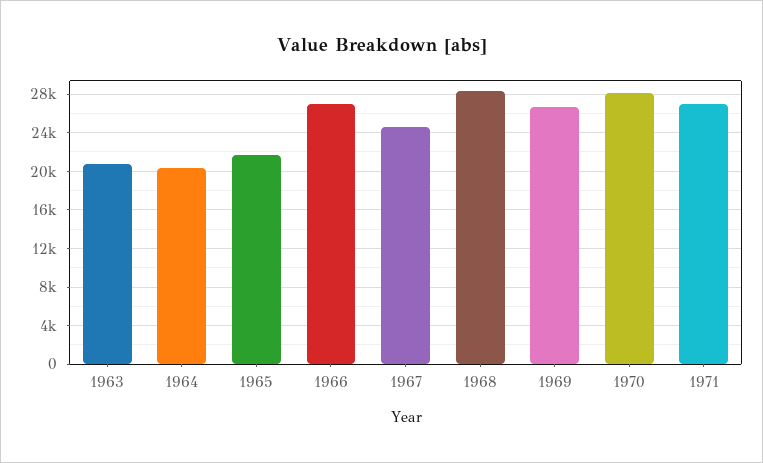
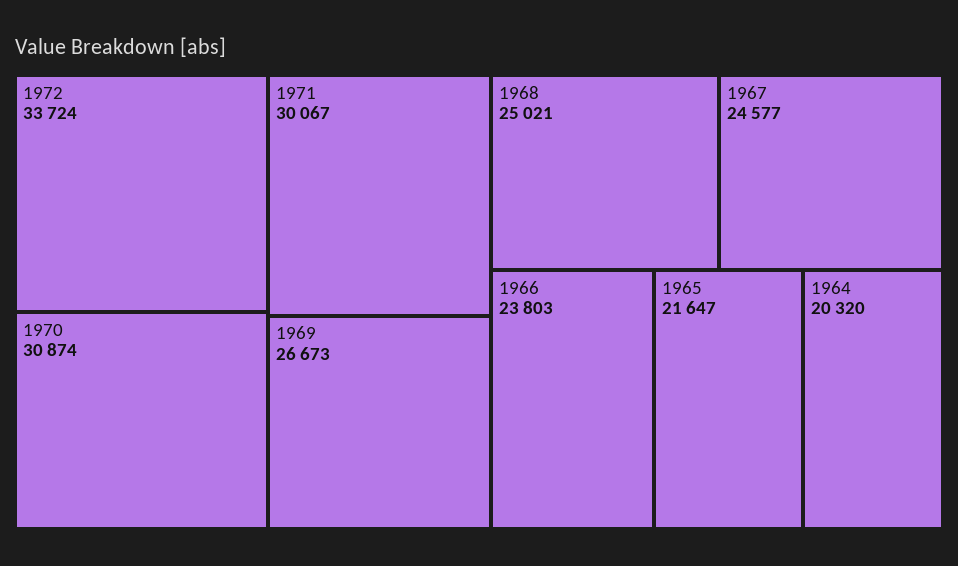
1963: 21000 -> none
1966: 27000 -> 23803
1968: 28000 -> 25021
1970: 28000 -> 30874
1971: 27000 -> 30067
1972: none -> 33724

